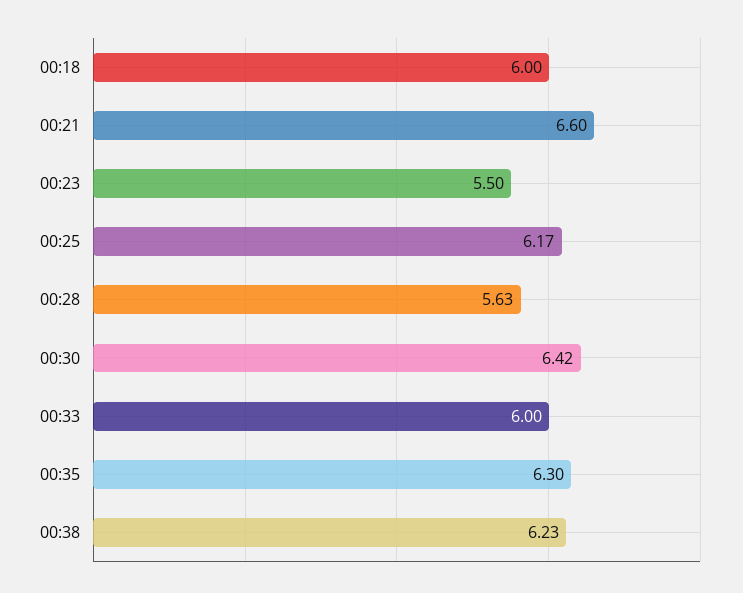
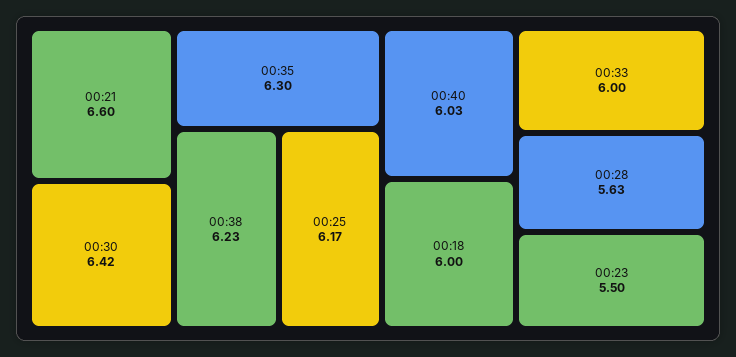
00:40: none -> 6.03

